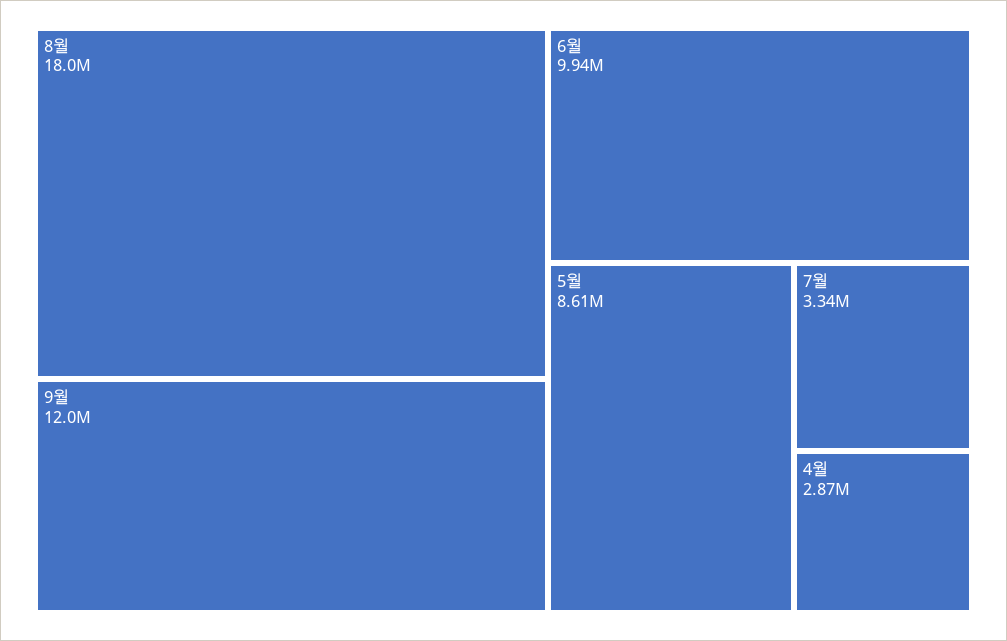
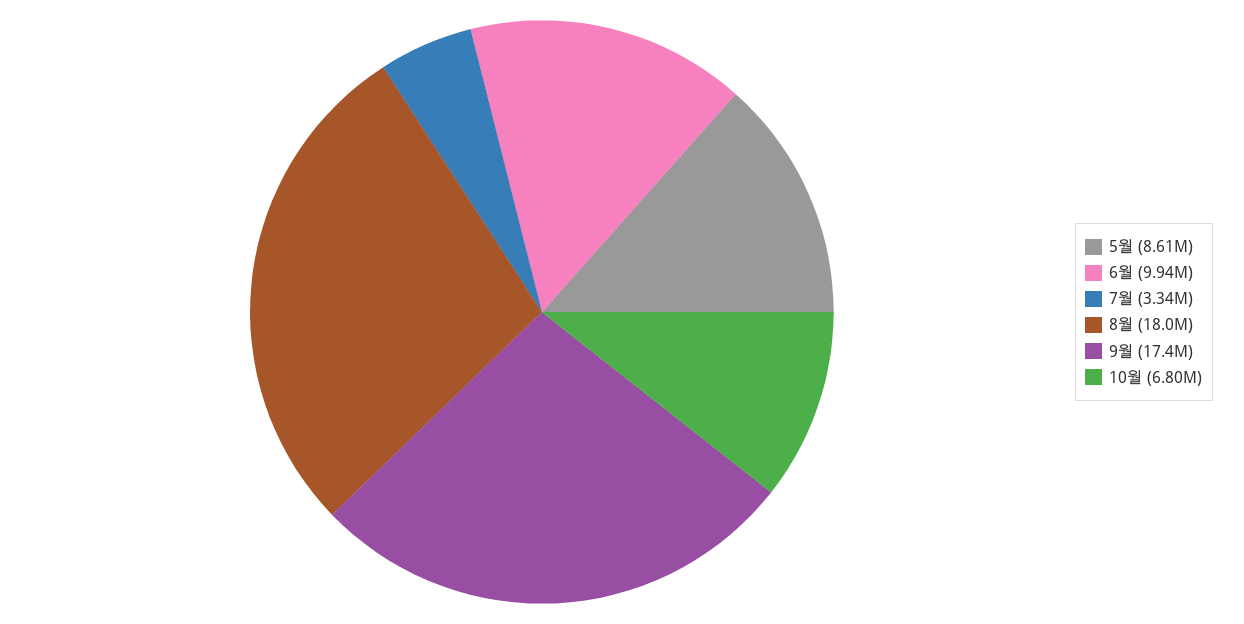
9월: 12000000 -> 17400000
4월: 2870000 -> none
10월: none -> 6800000

